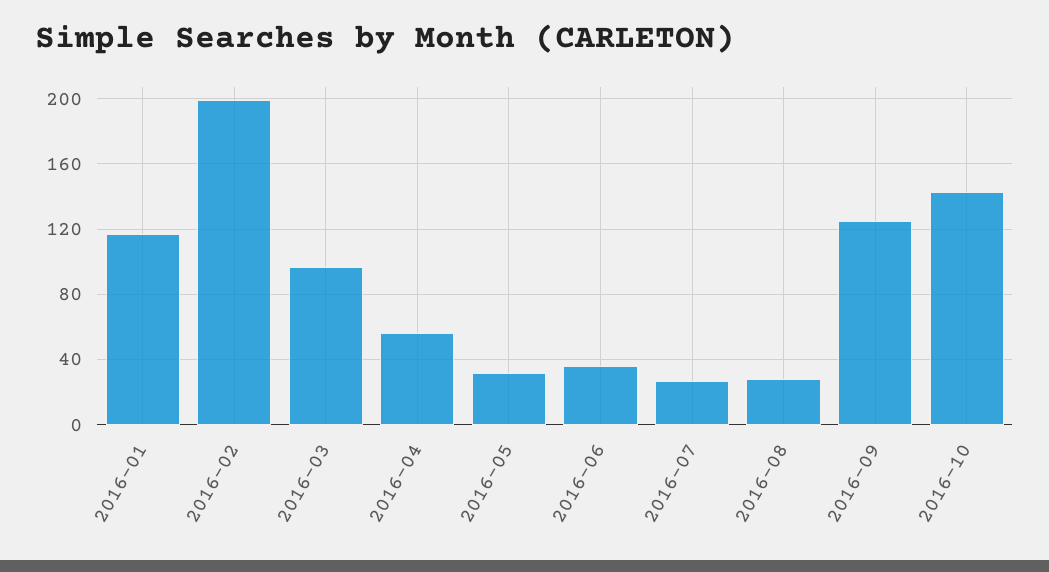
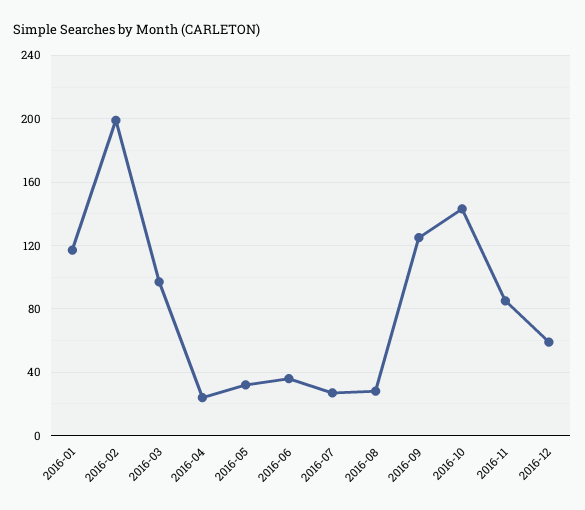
2016-04: 55 -> 25
2016-11: none -> 85
2016-12: none -> 60

